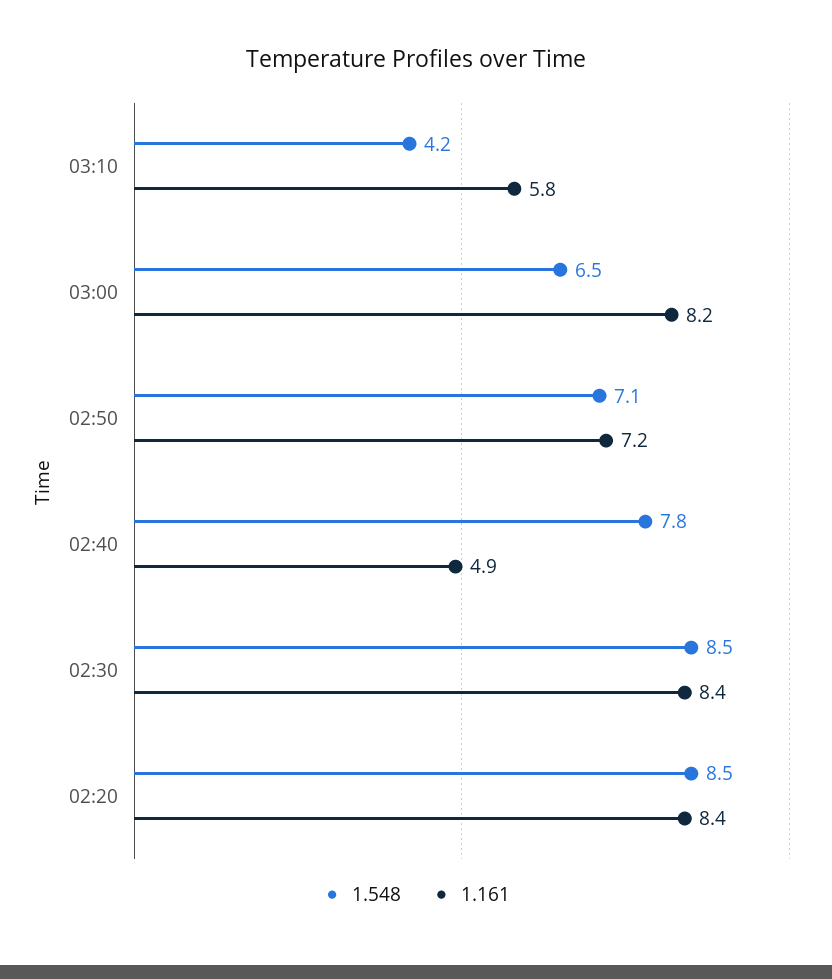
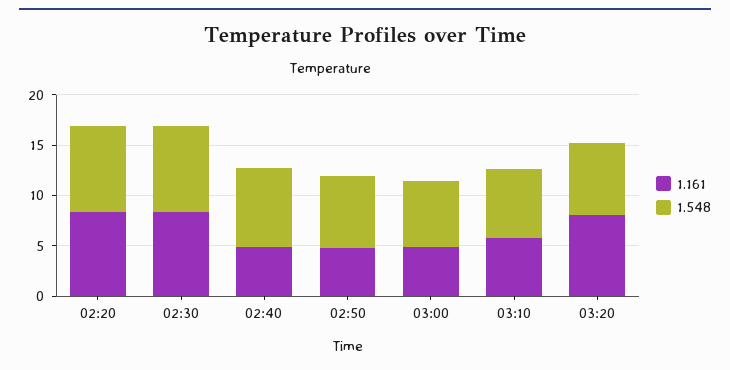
1.548, 03:10: 4.2 -> 7
1.161, 03:00: 8.2 -> 5
1.161, 02:50: 7.2 -> 5
1.161, 03:20: none -> 8
1.548, 03:20: none -> 7

